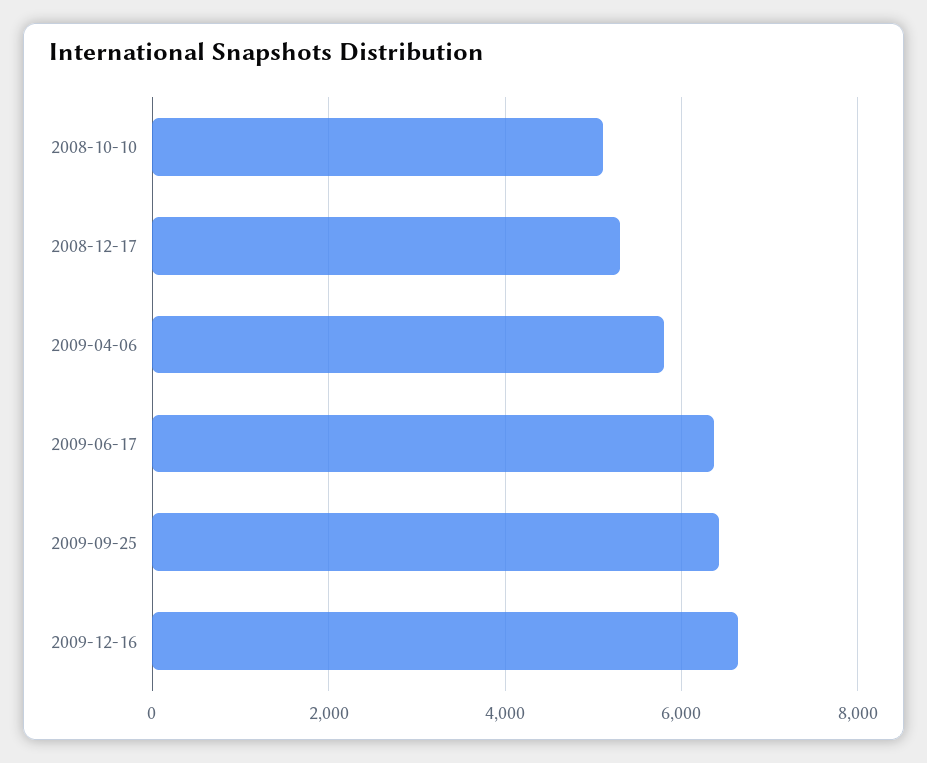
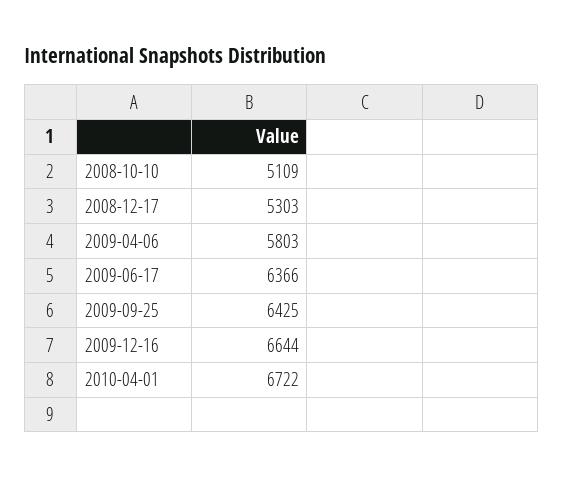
2010-04-01: none -> 6722

